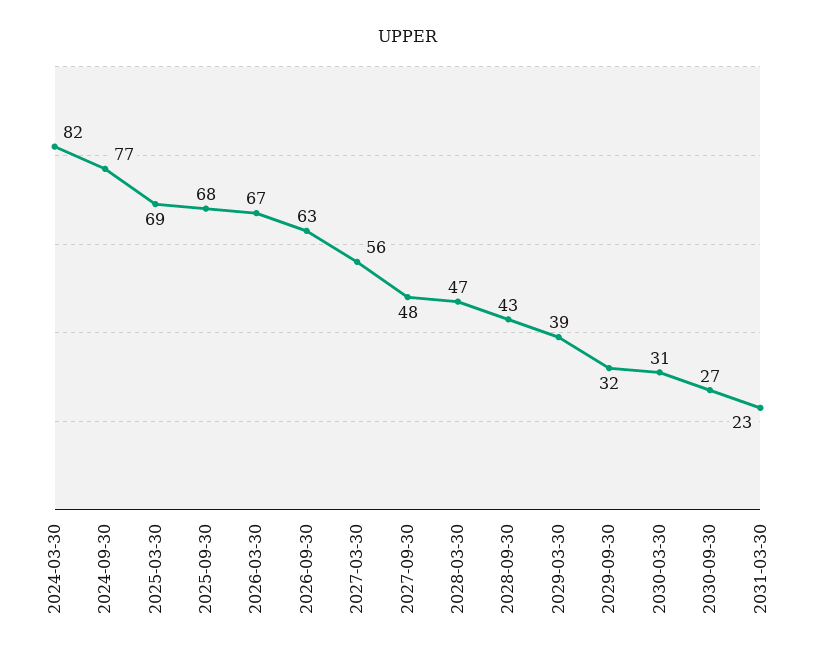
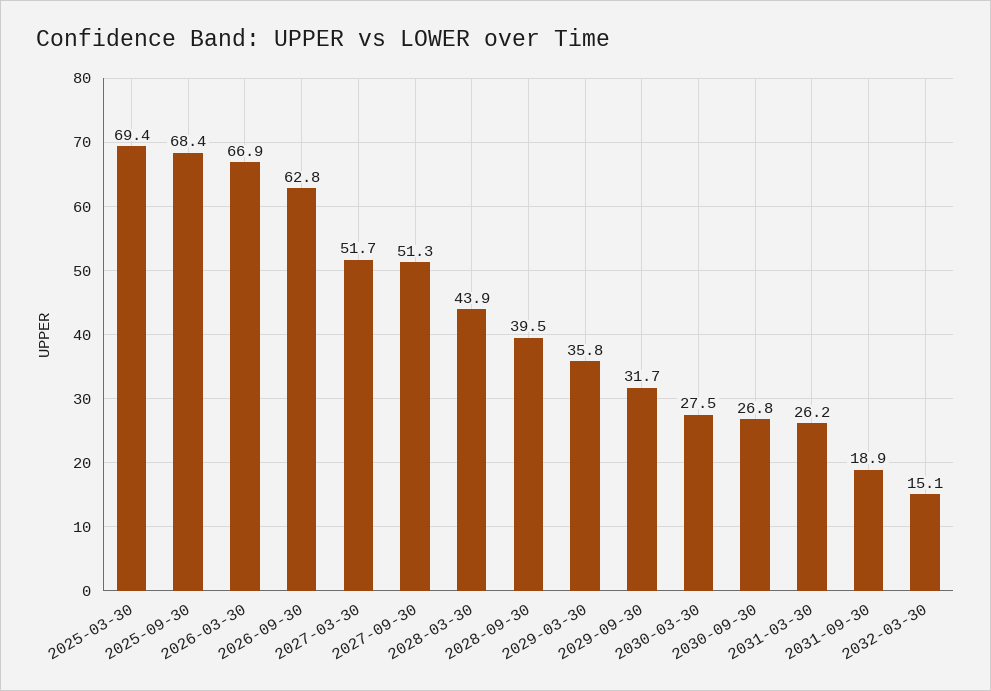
2024-03-30: 82 -> none
2024-09-30: 77 -> none
2027-03-30: 56 -> 51.7
2027-09-30: 48 -> 51.3
2028-03-30: 47 -> 43.9
2028-09-30: 43 -> 39.5
2029-03-30: 39 -> 35.8
2030-03-30: 31 -> 27.5
2031-03-30: 23 -> 26.2
2031-09-30: none -> 18.9
2032-03-30: none -> 15.1

